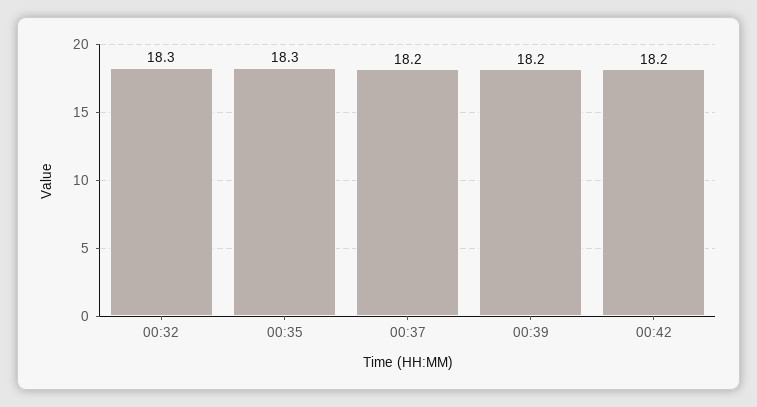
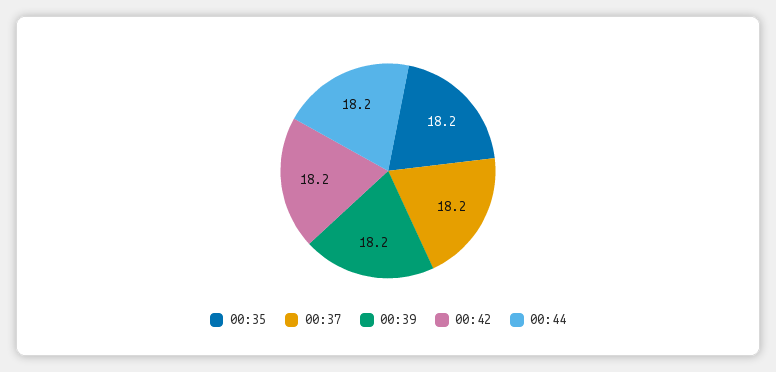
00:32: 18.3 -> none
00:35: 18.3 -> 18.2
00:44: none -> 18.2

